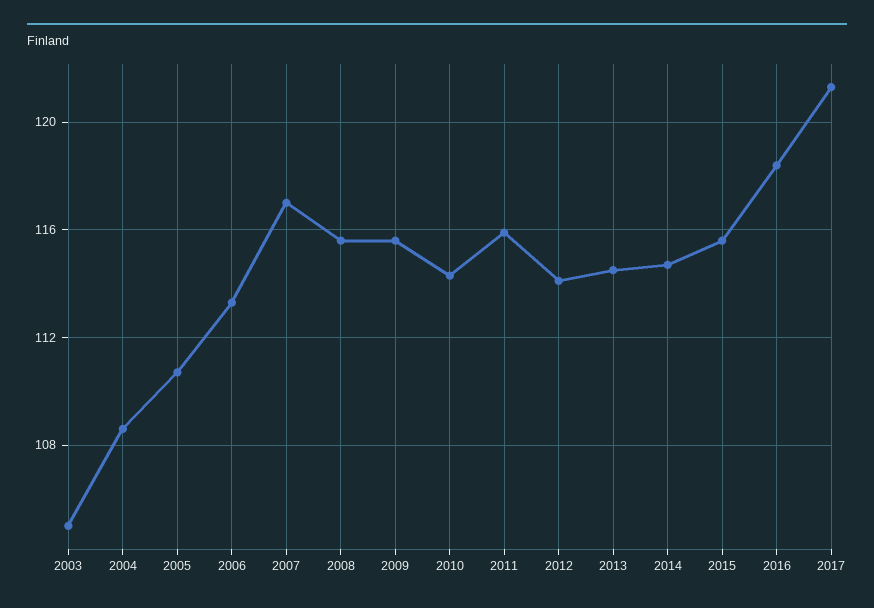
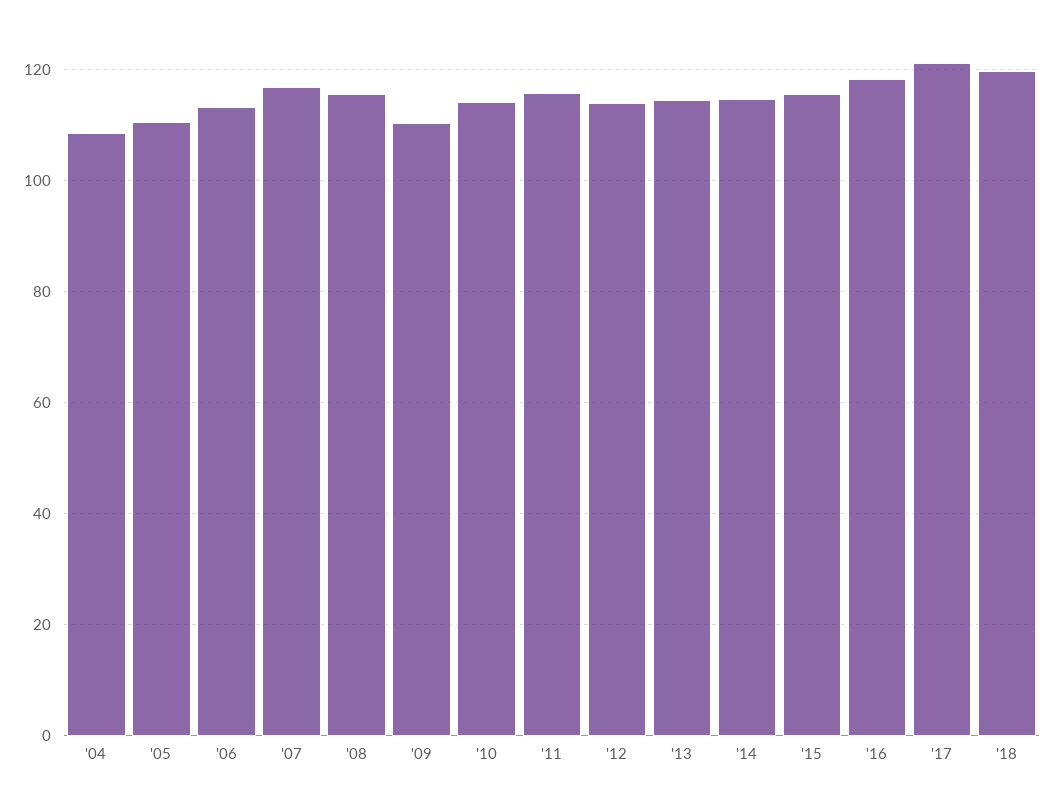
2003: 105 -> none
2009: 115.5 -> 110
'18: none -> 120

